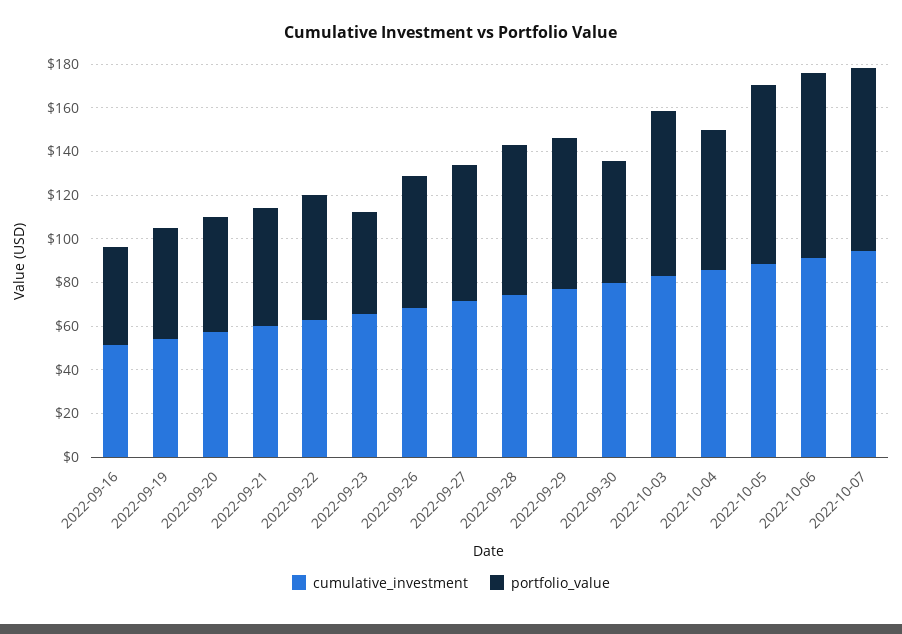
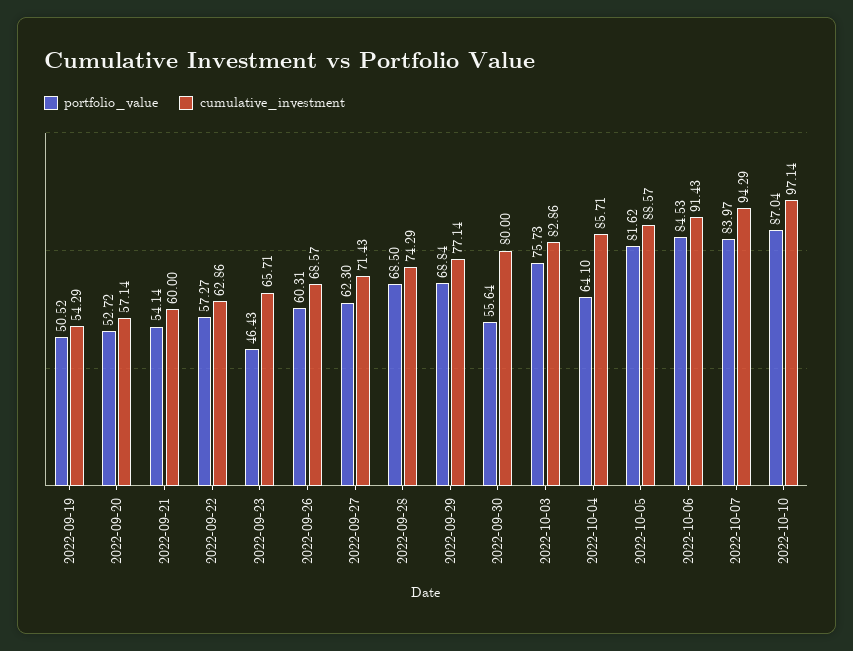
cumulative_investment, 2022-09-16: 50 -> none
portfolio_value, 2022-09-16: 45 -> none
portfolio_value, 2022-10-10: none -> 87.04
cumulative_investment, 2022-10-10: none -> 97.14

